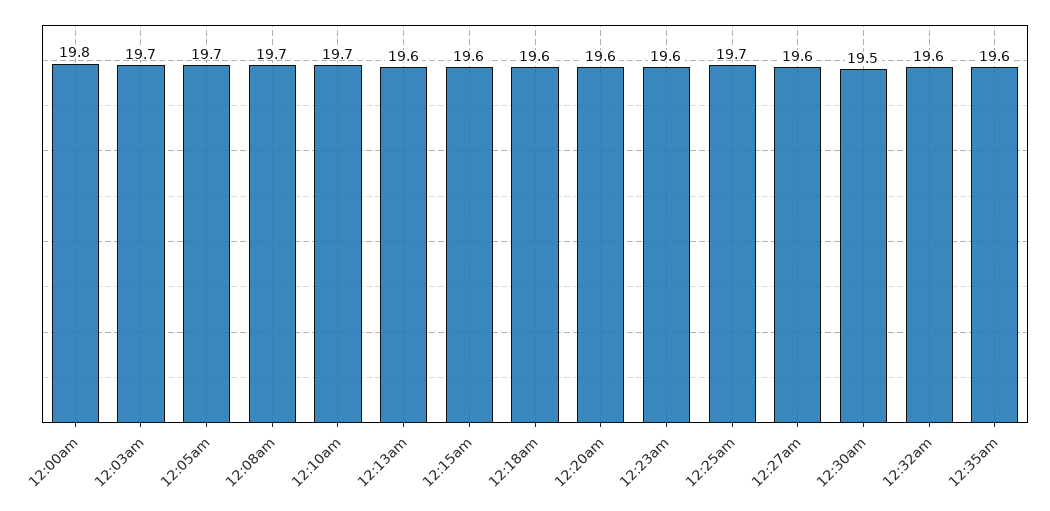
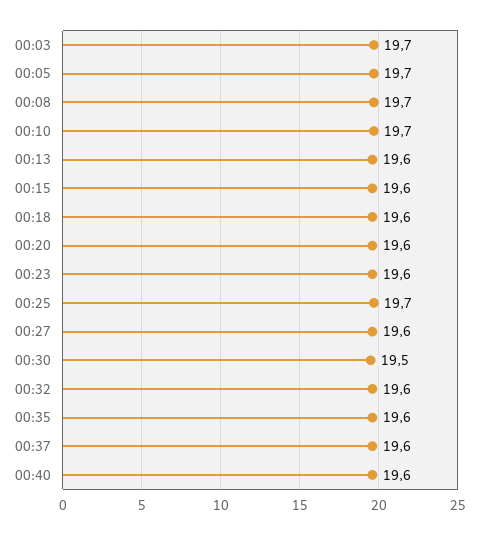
12:00am: 19.8 -> none
00:37: none -> 19.6
00:40: none -> 19.6

